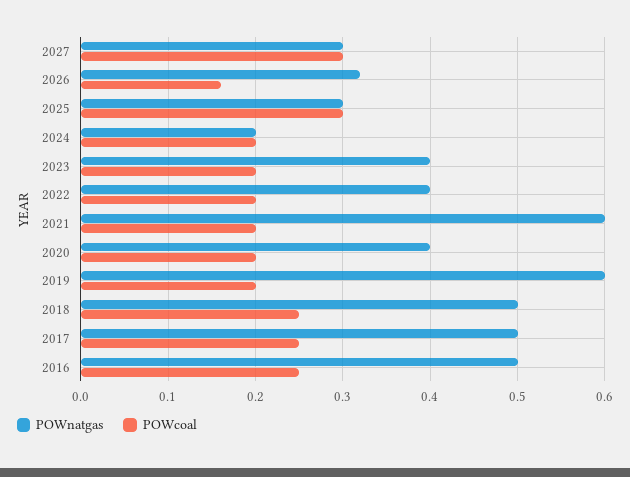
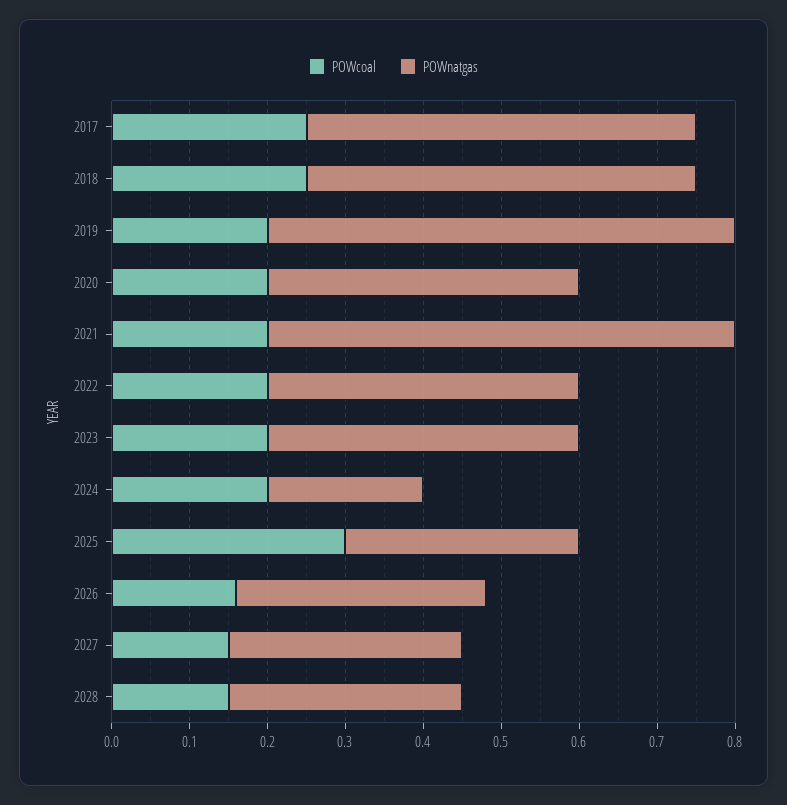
POWcoal, 2027: 0.3 -> 0.15
POWnatgas, 2016: 0.5 -> none
POWcoal, 2016: 0.25 -> none
POWcoal, 2028: none -> 0.15
POWnatgas, 2028: none -> 0.3

